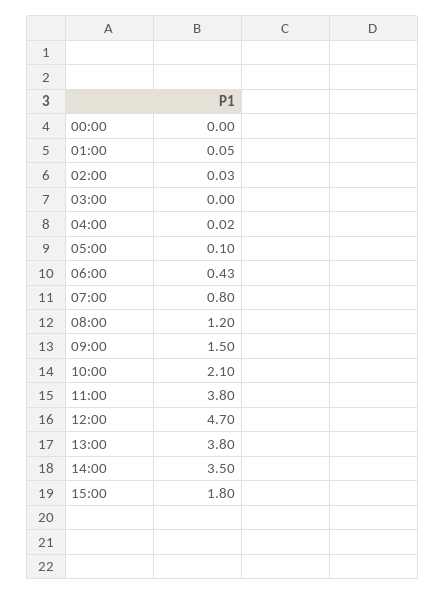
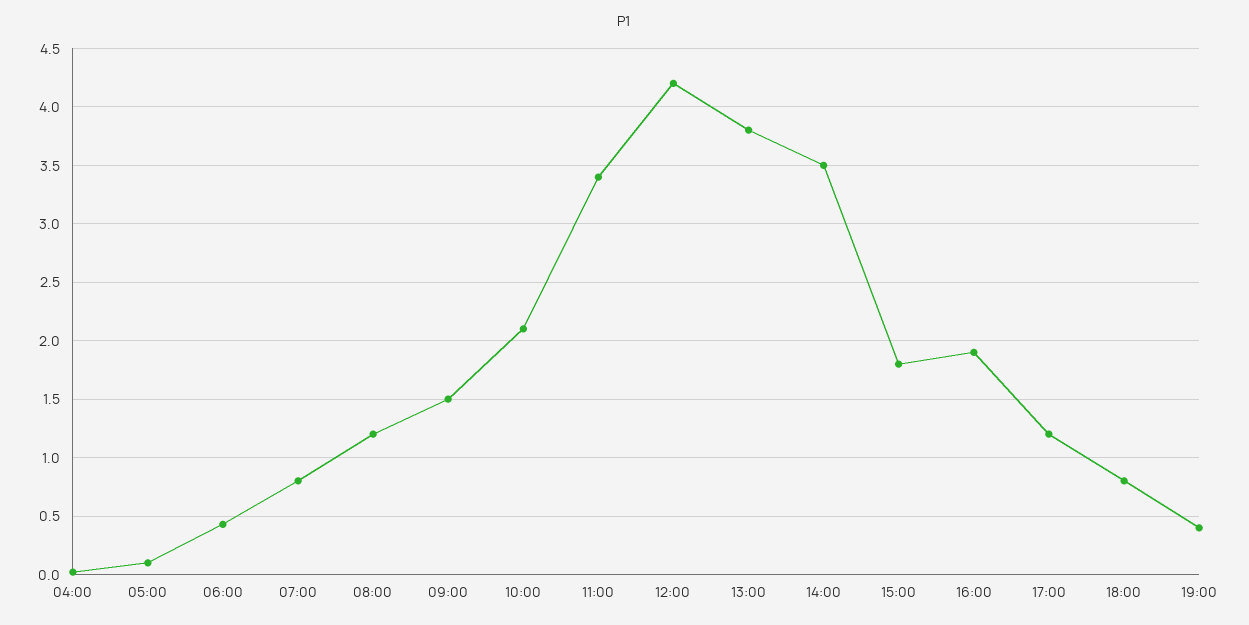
00:00: 0 -> none
01:00: 0.05 -> none
02:00: 0.03 -> none
03:00: 0 -> none
11:00: 3.8 -> 3.4
12:00: 4.7 -> 4.2
16:00: none -> 1.9
17:00: none -> 1.2
18:00: none -> 0.8
19:00: none -> 0.4

